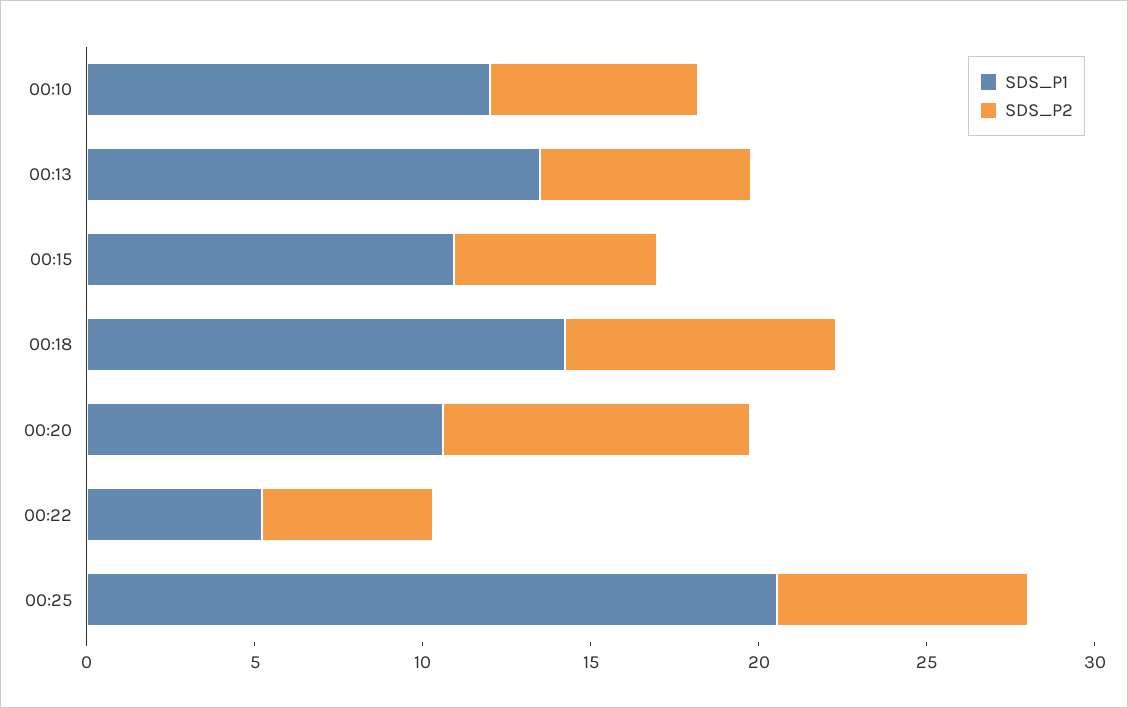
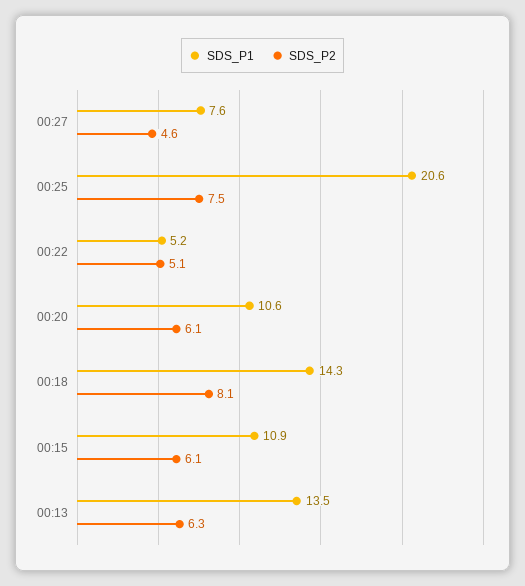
SDS_P1, 00:10: 12 -> none
SDS_P2, 00:10: 6 -> none
SDS_P2, 00:20: 9 -> 6.1
SDS_P1, 00:27: none -> 7.6
SDS_P2, 00:27: none -> 4.6

